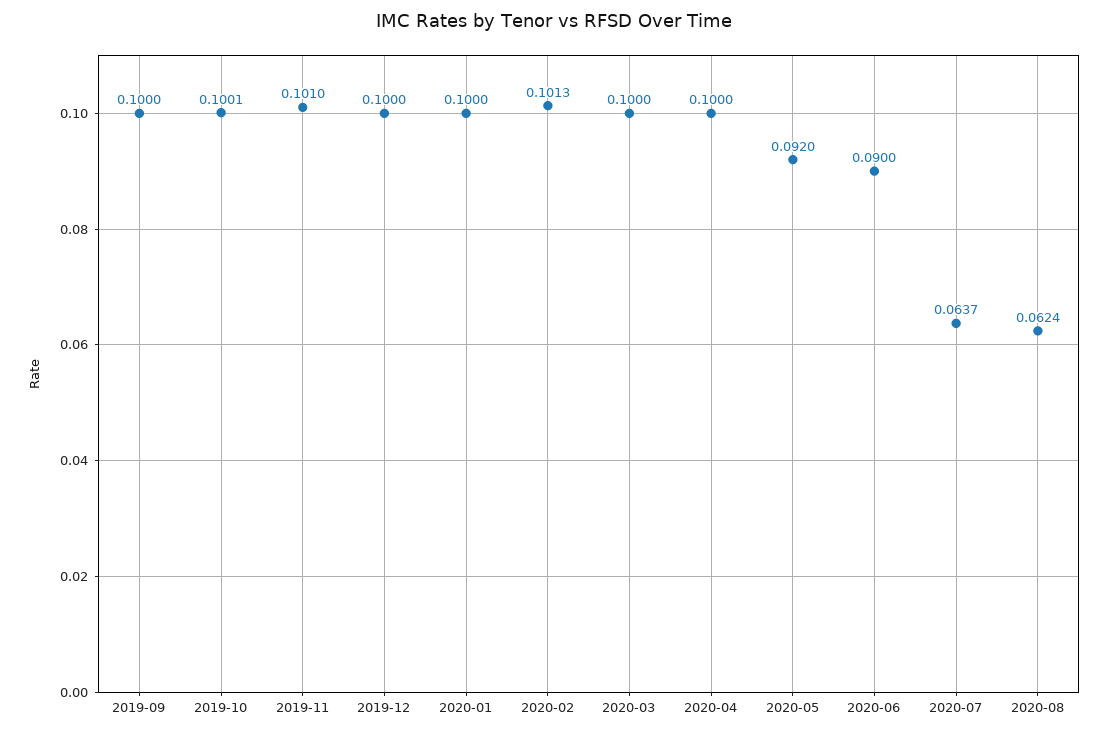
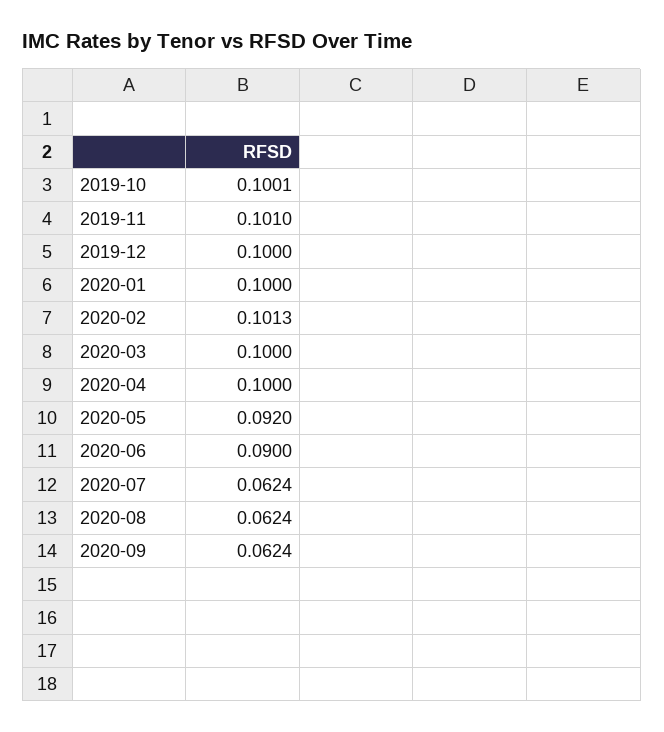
2019-09: 0.1 -> none
2020-07: 0.0637 -> 0.0624
2020-09: none -> 0.0624

